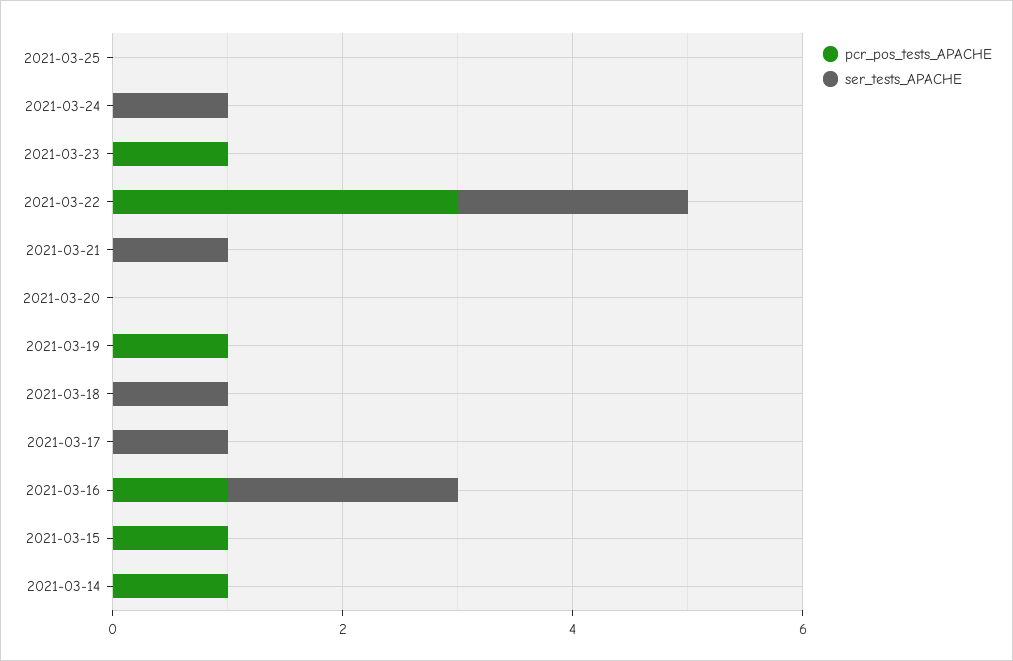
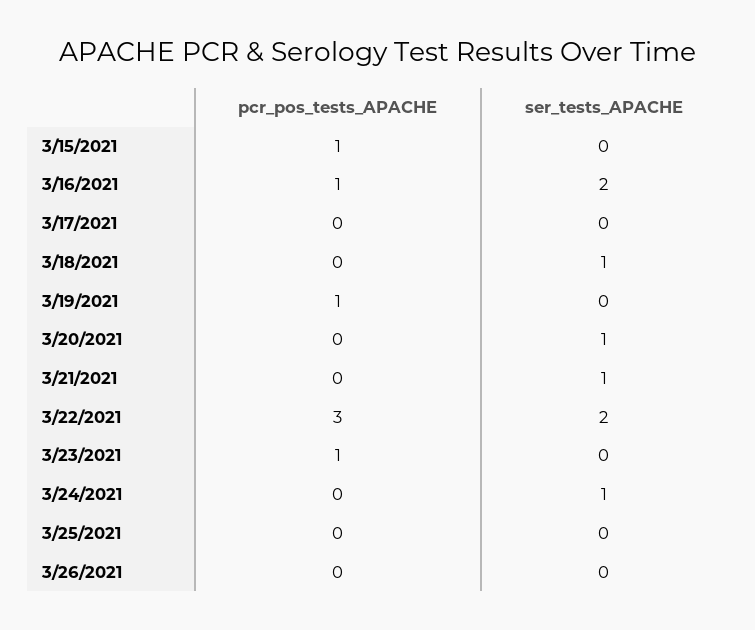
ser_tests_APACHE, 2021-03-20: 0 -> 1
ser_tests_APACHE, 2021-03-17: 1 -> 0
pcr_pos_tests_APACHE, 2021-03-14: 1 -> none
ser_tests_APACHE, 2021-03-14: 0 -> none
pcr_pos_tests_APACHE, 3/26/2021: none -> 0
ser_tests_APACHE, 3/26/2021: none -> 0

